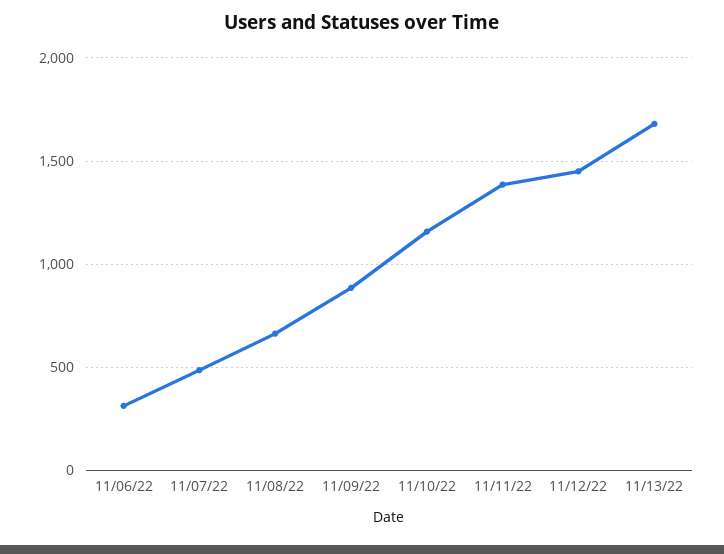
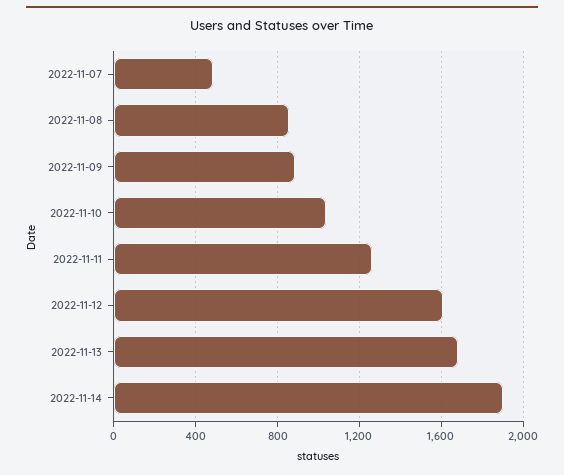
11/06/22: 300 -> none
11/08/22: 650 -> 850
11/10/22: 1150 -> 1050
11/11/22: 1400 -> 1250
11/12/22: 1450 -> 1600
2022-11-14: none -> 1900

